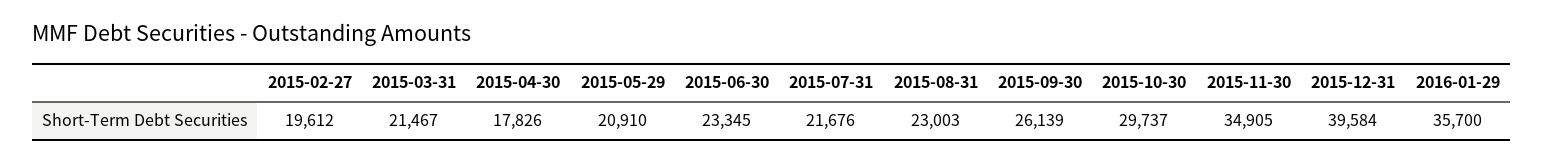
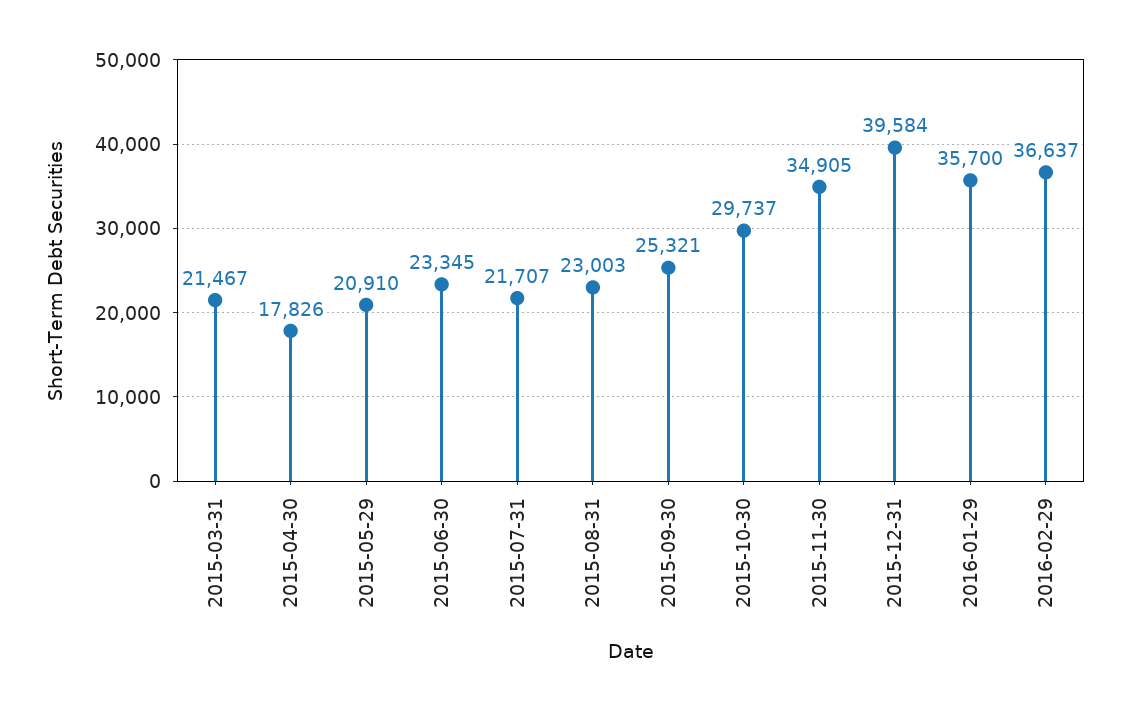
2015-02-27: 19612 -> none
2015-07-31: 21676 -> 21707
2015-09-30: 26139 -> 25321
2016-02-29: none -> 36637

